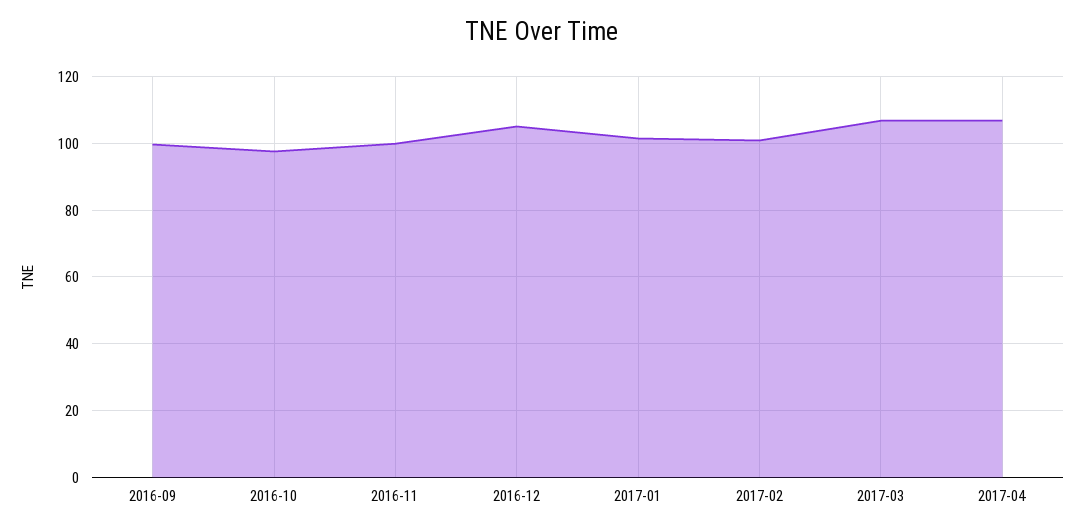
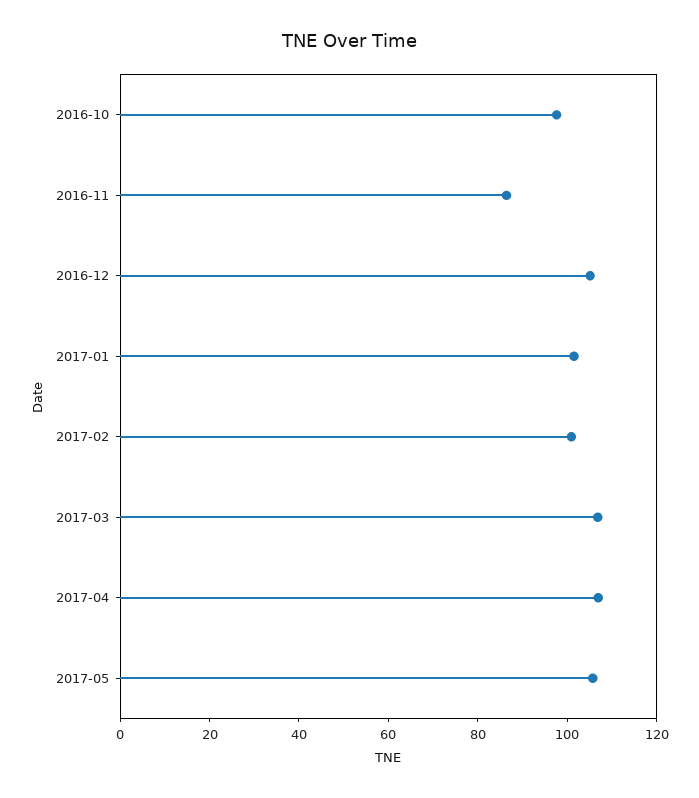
2016-09: 100 -> none
2016-11: 100 -> 85
2017-05: none -> 105

